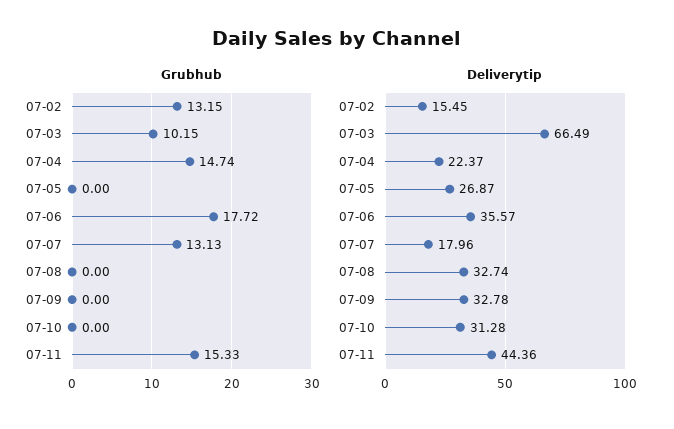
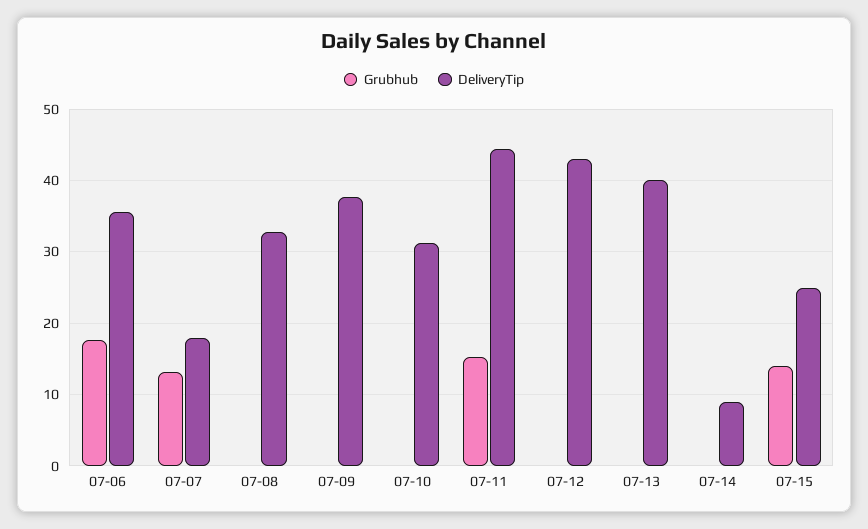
Grubhub, 07-02: 13.15 -> none
Grubhub, 07-03: 10.15 -> none
Grubhub, 07-04: 14.74 -> none
Grubhub, 07-05: 0 -> none
Deliverytip, 07-02: 15.45 -> none
Deliverytip, 07-03: 66.49 -> none
Deliverytip, 07-04: 22.37 -> none
Deliverytip, 07-05: 26.87 -> none
Deliverytip, 07-09: 32.78 -> 38
Grubhub, 07-12: none -> 0
Deliverytip, 07-12: none -> 43
Grubhub, 07-13: none -> 0
Deliverytip, 07-13: none -> 40
Grubhub, 07-14: none -> 0
Deliverytip, 07-14: none -> 9
Grubhub, 07-15: none -> 14
Deliverytip, 07-15: none -> 25

